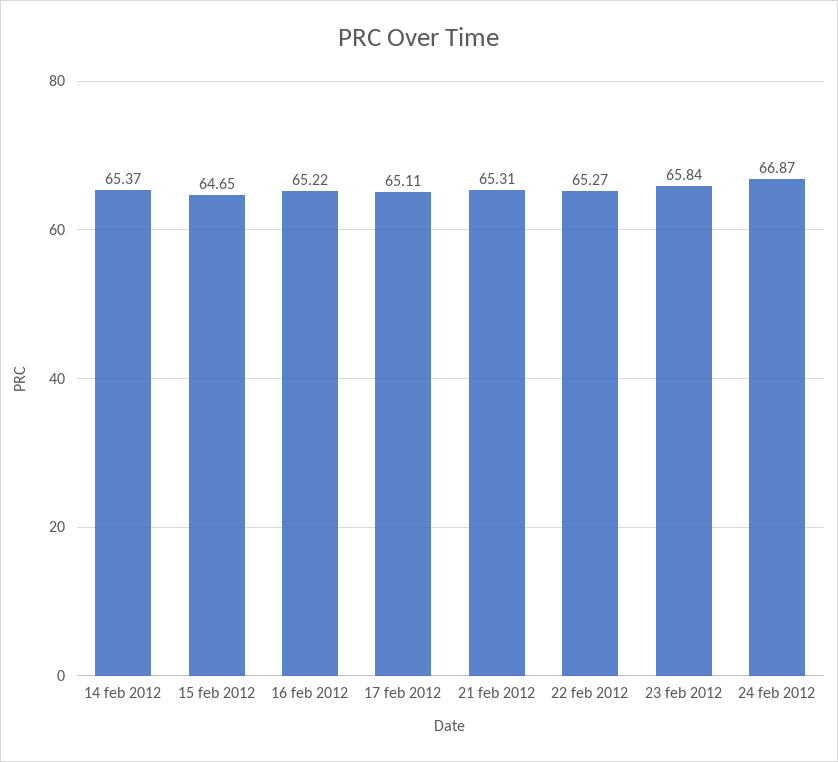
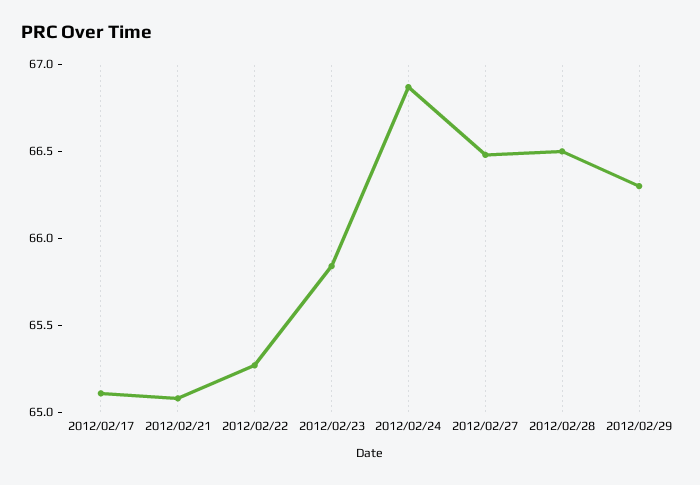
14 feb 2012: 65.37 -> none
15 feb 2012: 64.65 -> none
16 feb 2012: 65.22 -> none
21 feb 2012: 65.31 -> 65.1
2012/02/27: none -> 66.5
2012/02/28: none -> 66.5
2012/02/29: none -> 66.3

